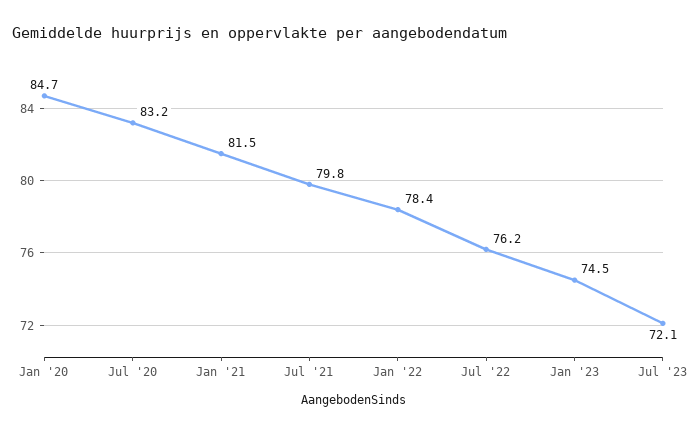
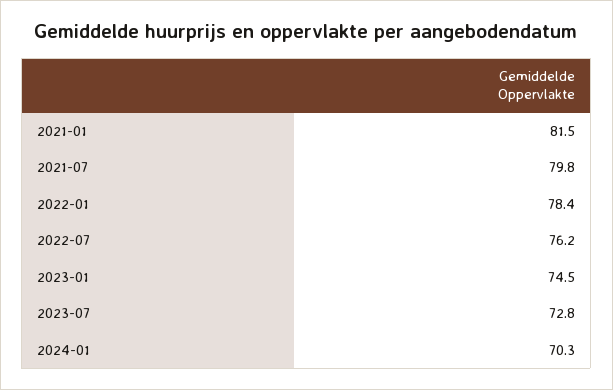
Jan '20: 84.7 -> none
Jul '20: 83.2 -> none
Jul '23: 72.1 -> 72.8
2024-01: none -> 70.3

